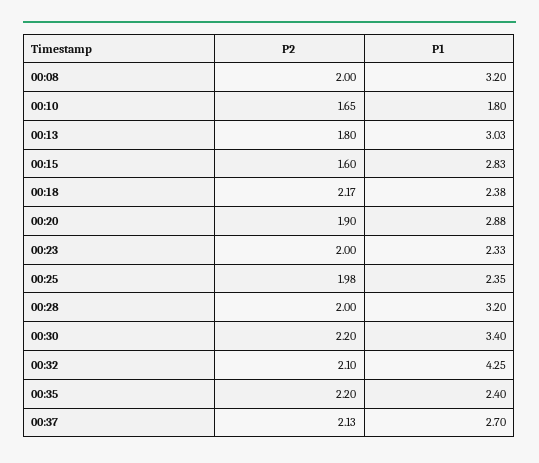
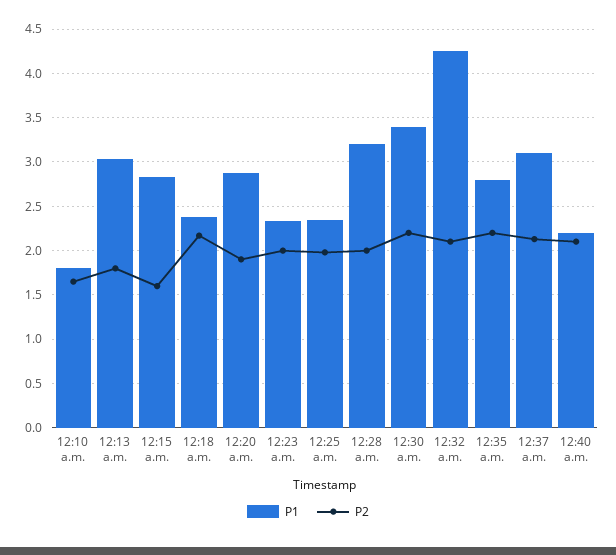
P2, 00:08: 2 -> none
P1, 00:08: 3.2 -> none
P1, 00:35: 2.4 -> 2.8
P1, 00:37: 2.7 -> 3.1
P1, 12:40 a.m.: none -> 2.2
P2, 12:40 a.m.: none -> 2.1

